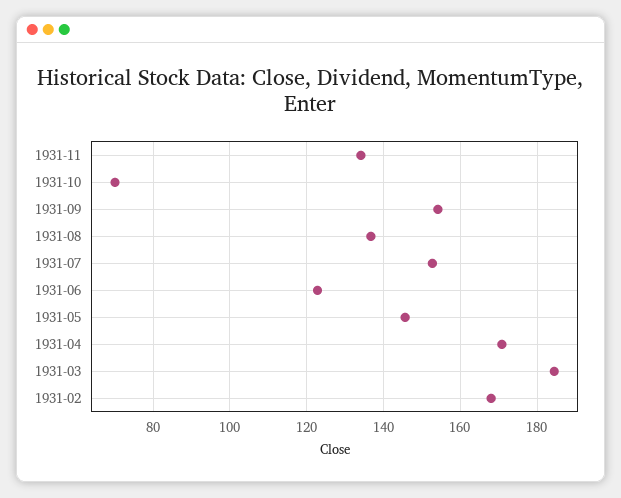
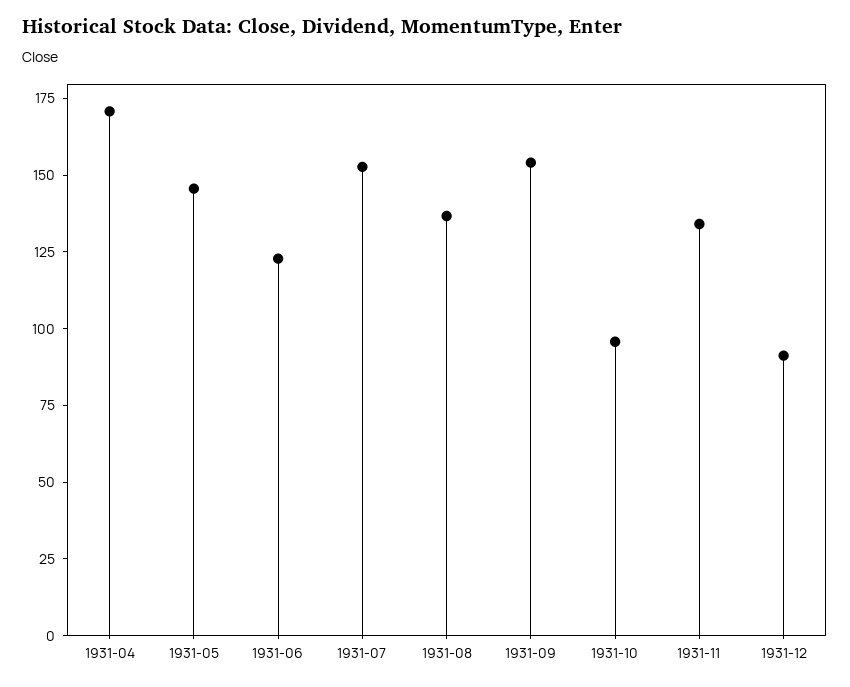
1931-10: 70 -> 95
1931-03: 184 -> none
1931-02: 168 -> none
1931-12: none -> 90

